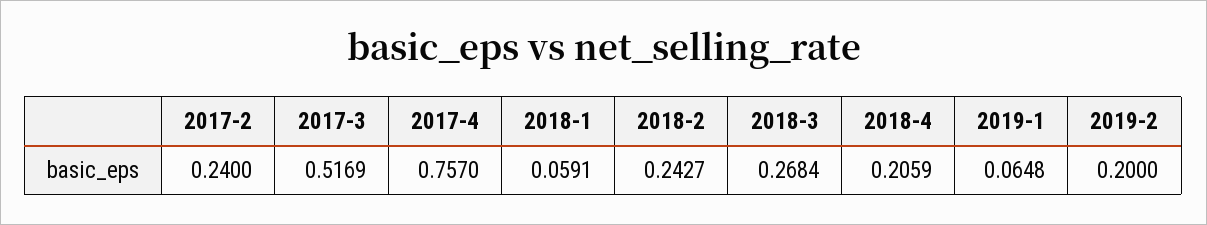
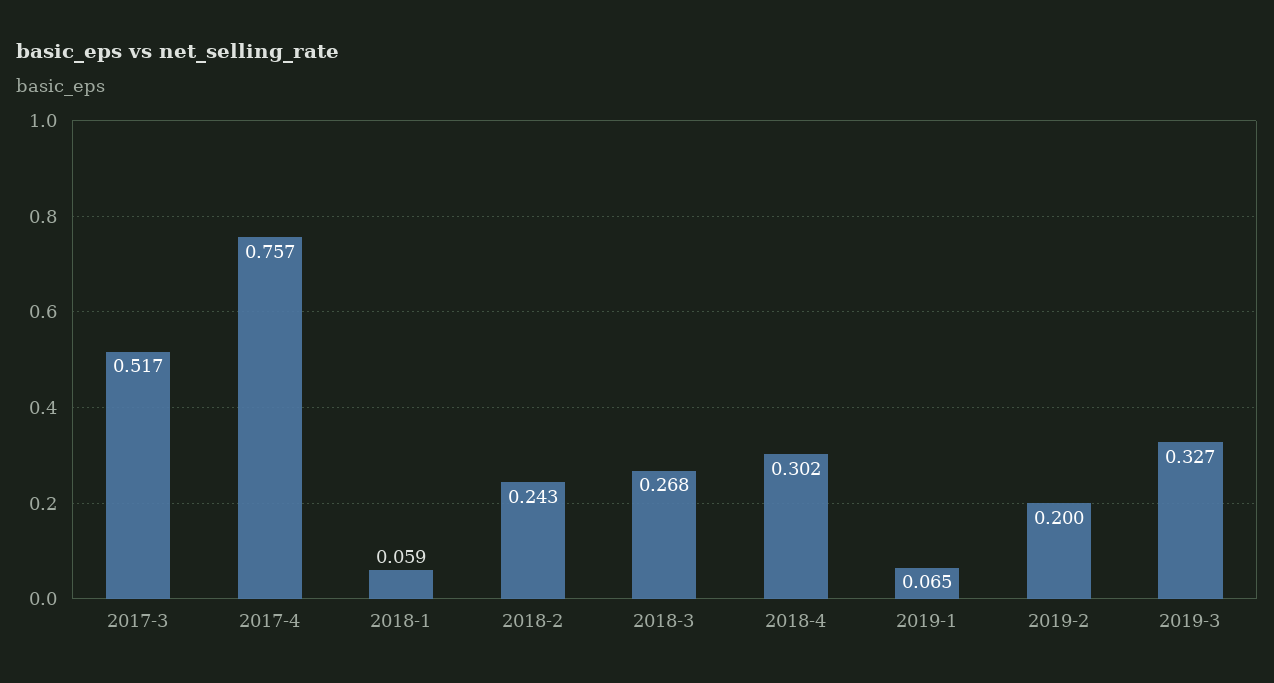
2017-2: 0.24 -> none
2018-4: 0.2059 -> 0.302
2019-3: none -> 0.327

